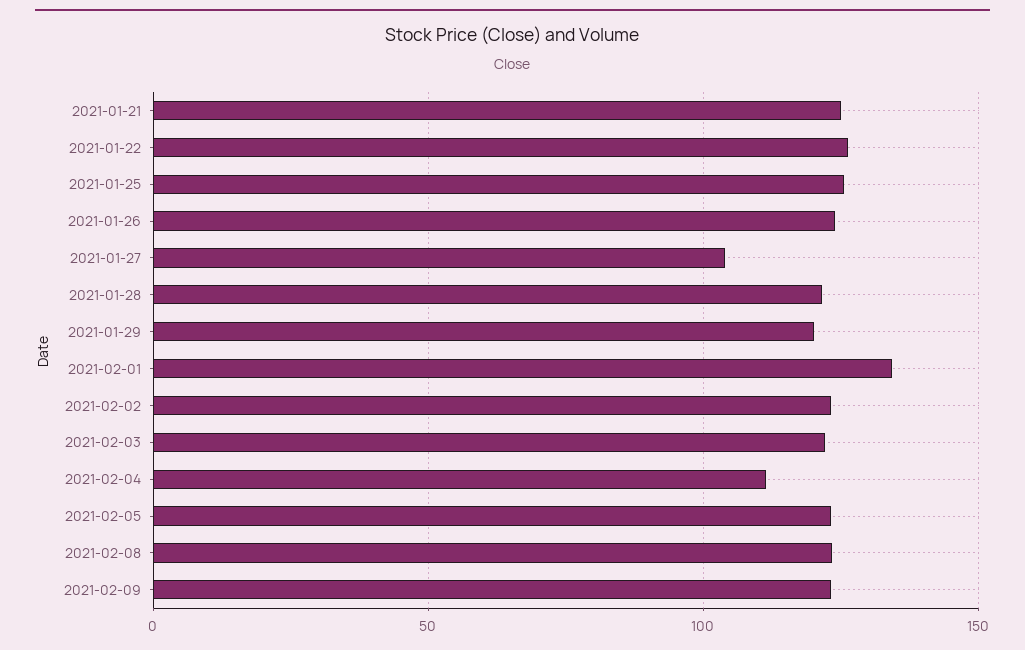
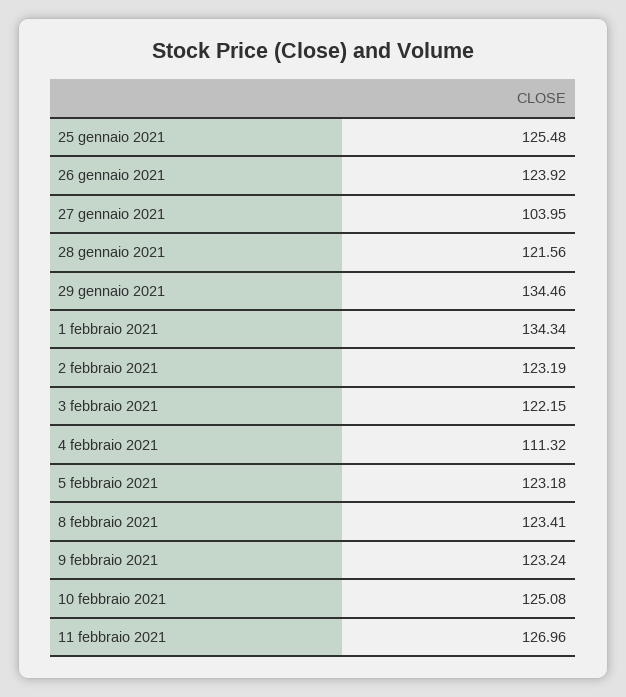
2021-01-21: 125 -> none
2021-01-22: 125 -> none
2021-01-29: 120 -> 134.46
10 febbraio 2021: none -> 125.08
11 febbraio 2021: none -> 126.96

